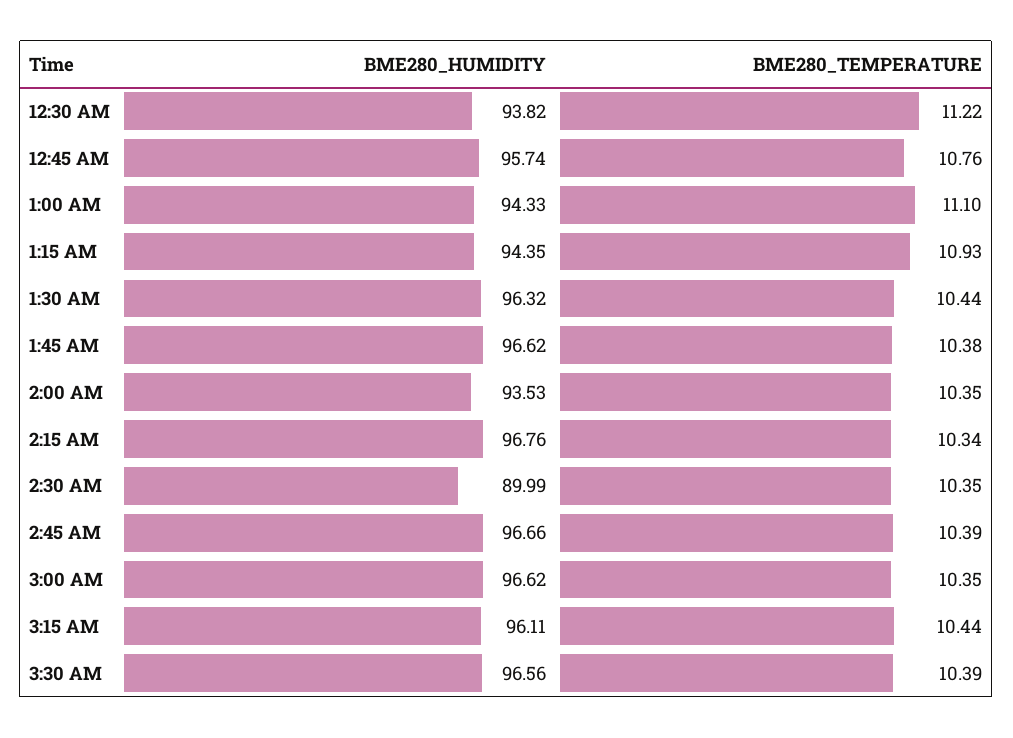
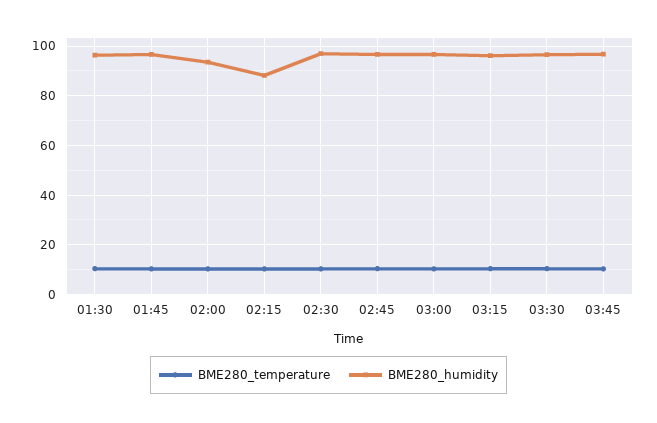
BME280_HUMIDITY, 12:30 AM: 93.82 -> none
BME280_TEMPERATURE, 12:30 AM: 11.22 -> none
BME280_HUMIDITY, 12:45 AM: 95.74 -> none
BME280_TEMPERATURE, 12:45 AM: 10.76 -> none
BME280_HUMIDITY, 1:00 AM: 94.33 -> none
BME280_TEMPERATURE, 1:00 AM: 11.1 -> none
BME280_HUMIDITY, 1:15 AM: 94.35 -> none
BME280_TEMPERATURE, 1:15 AM: 10.93 -> none
BME280_HUMIDITY, 2:15 AM: 96.76 -> 87.5
BME280_HUMIDITY, 2:30 AM: 89.99 -> 97.5
BME280_TEMPERATURE, 03:45: none -> 10
BME280_HUMIDITY, 03:45: none -> 97.5

